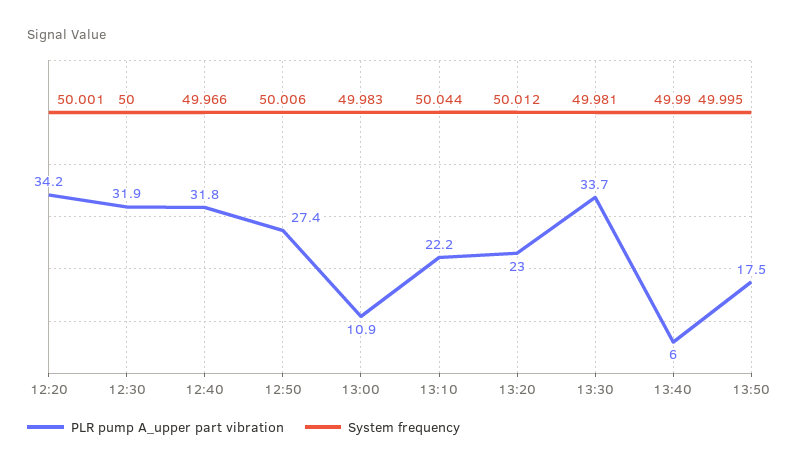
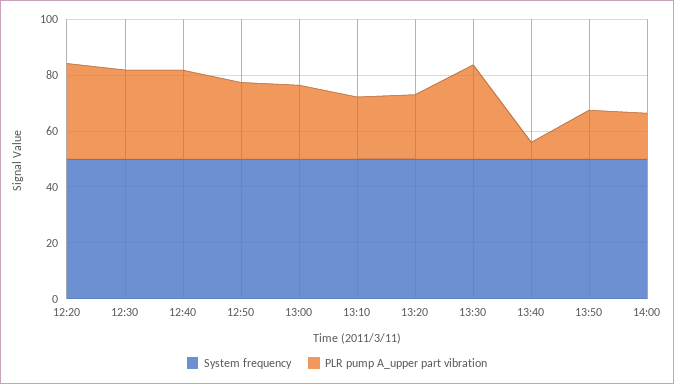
PLR pump A_upper part vibration, 13:00: 10.9 -> 25
System frequency, 14:00: none -> 50
PLR pump A_upper part vibration, 14:00: none -> 15

